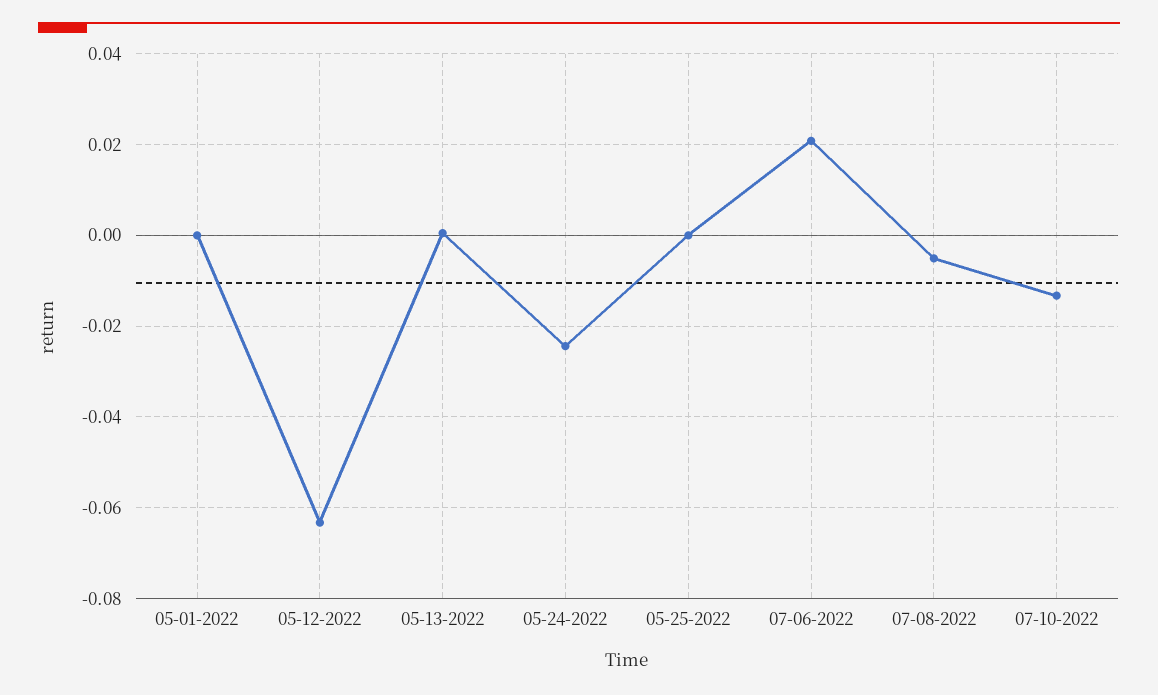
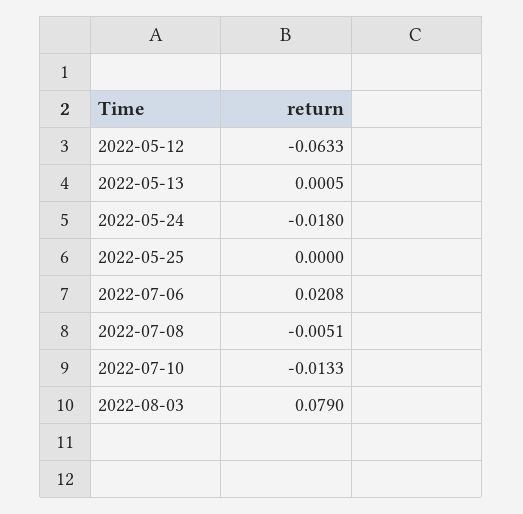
05-01-2022: 0 -> none
05-24-2022: -0.024 -> -0.018
2022-08-03: none -> 0.079

